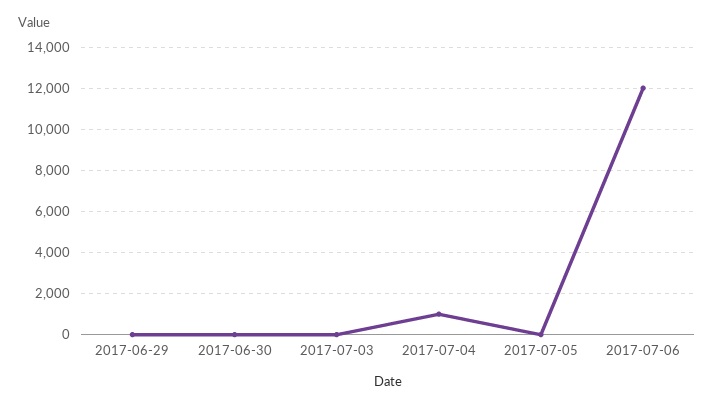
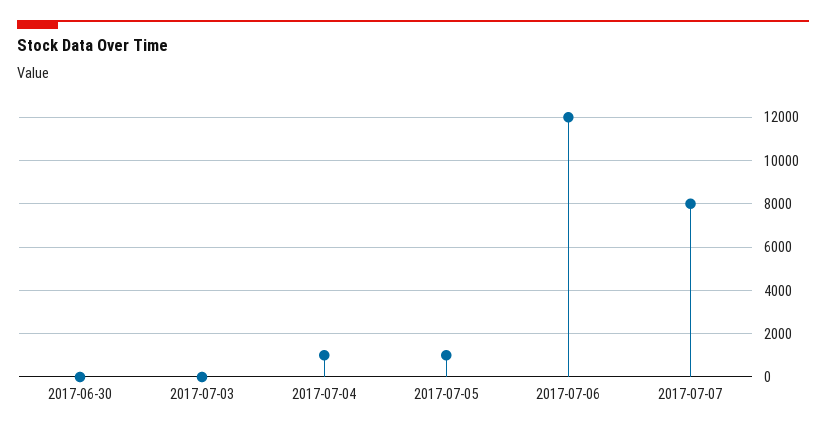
2017-06-29: 0 -> none
2017-07-05: 0 -> 1000
2017-07-07: none -> 8000

